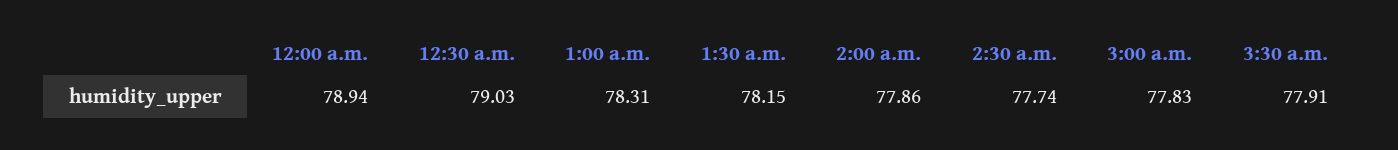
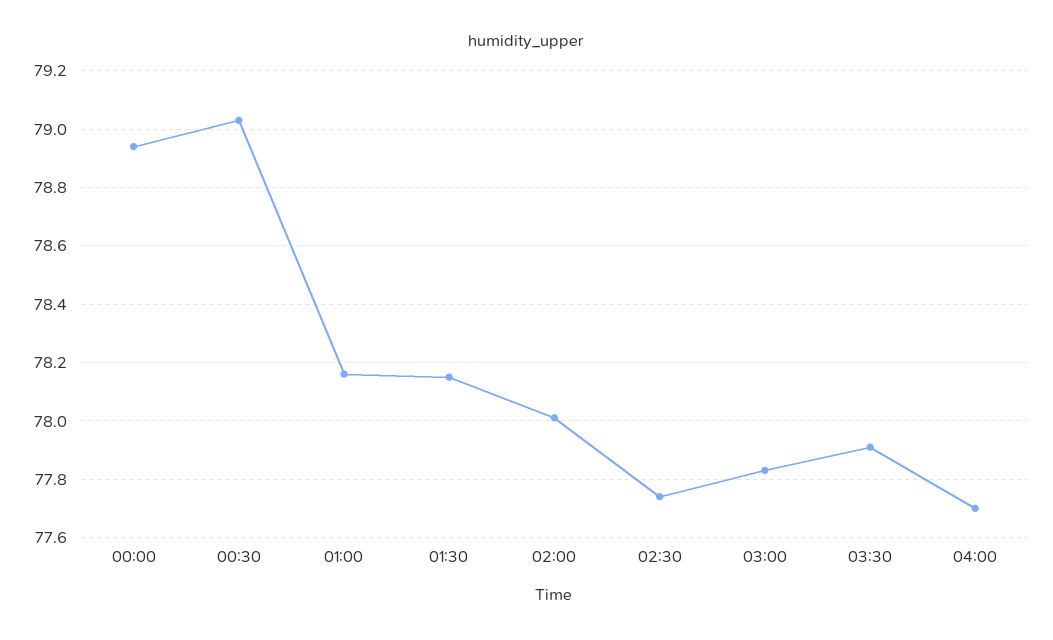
1:00 a.m.: 78.31 -> 78.15
2:00 a.m.: 77.86 -> 78
04:00: none -> 77.7

